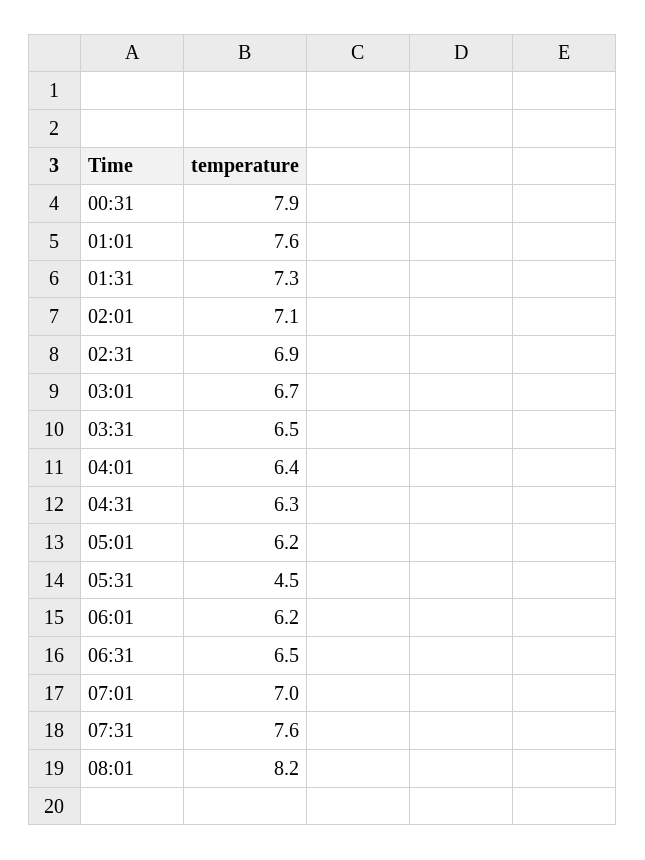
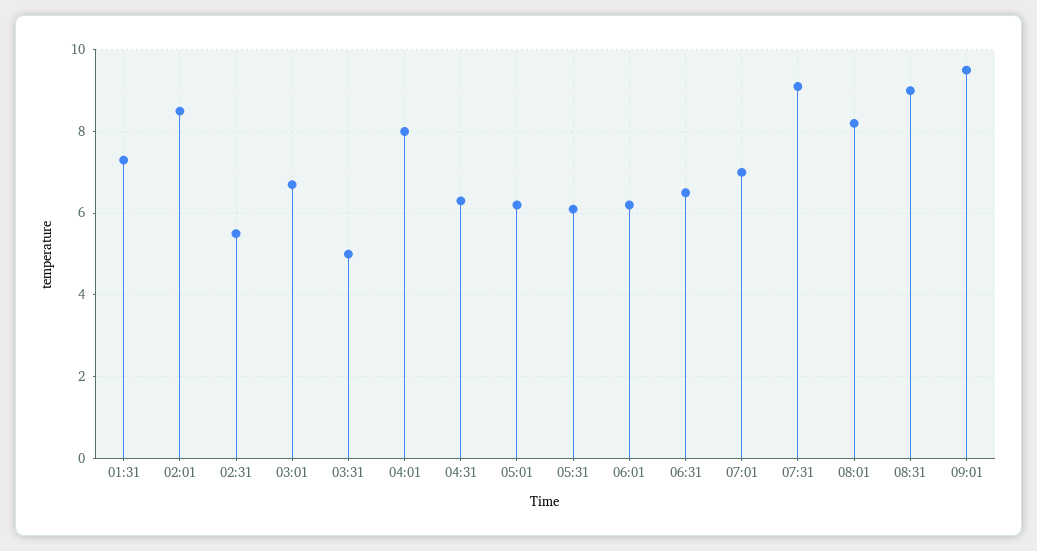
00:31: 7.9 -> none
01:01: 7.6 -> none
02:01: 7.1 -> 8.5
02:31: 6.9 -> 5.5
03:31: 6.5 -> 5
04:01: 6.4 -> 8
05:31: 4.5 -> 6
07:31: 7.6 -> 9
08:31: none -> 9
09:01: none -> 9.5

